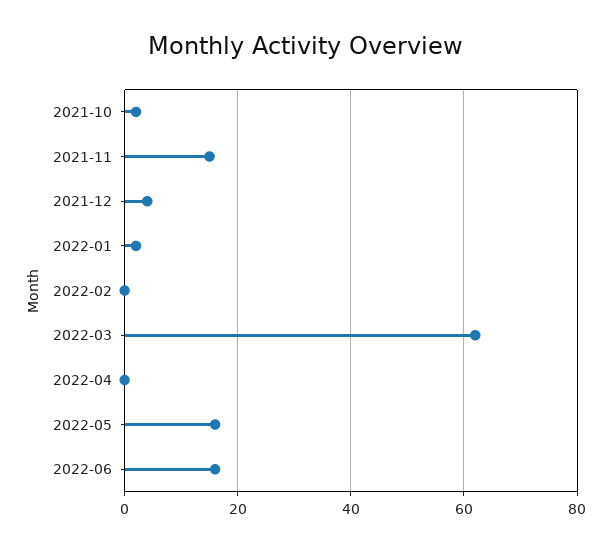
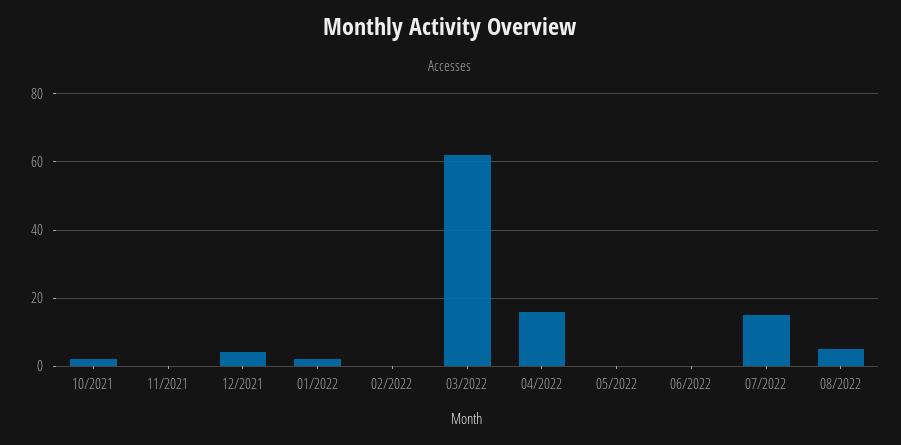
2021-11: 15 -> 0
2022-04: 0 -> 15
2022-05: 15 -> 0
2022-06: 15 -> 0
07/2022: none -> 15
08/2022: none -> 5

